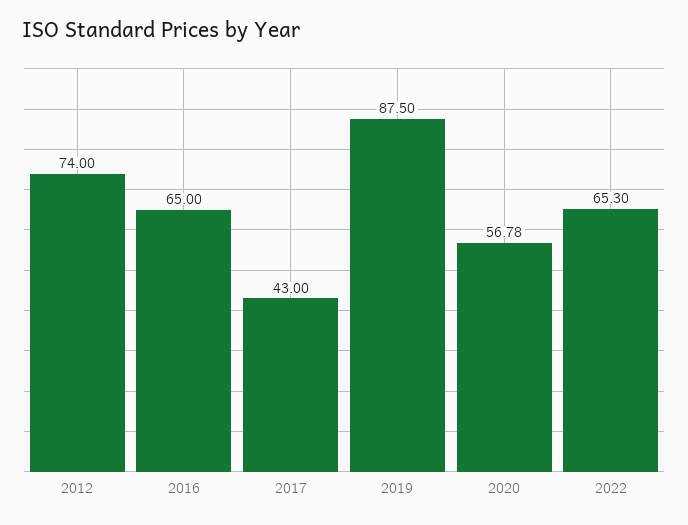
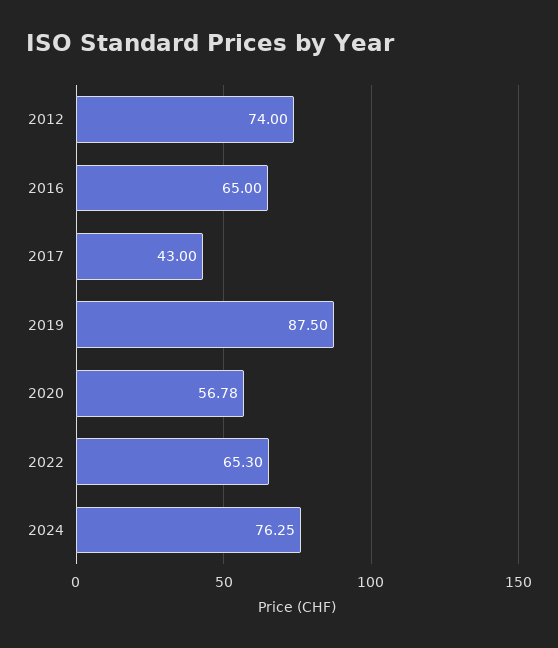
2024: none -> 76.25

